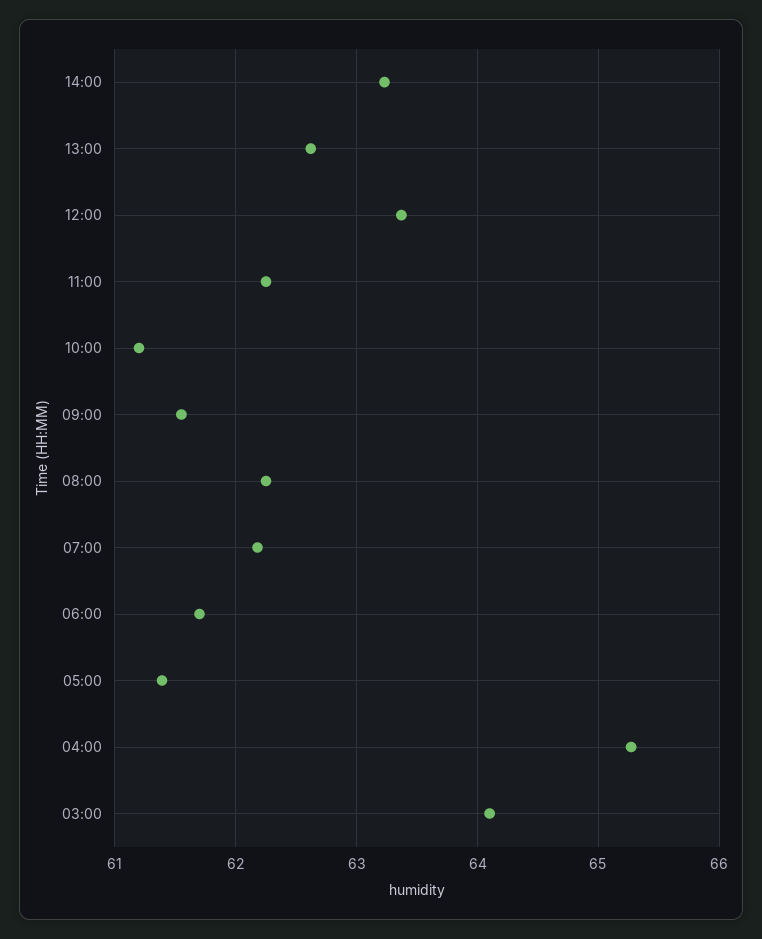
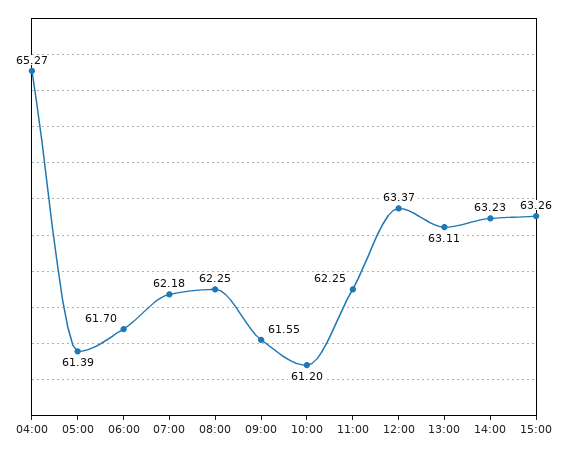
13:00: 62.6 -> 63.11
03:00: 64.1 -> none
15:00: none -> 63.26

